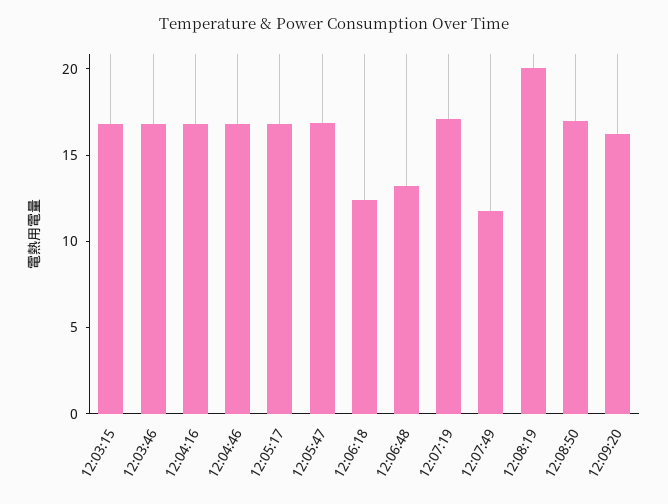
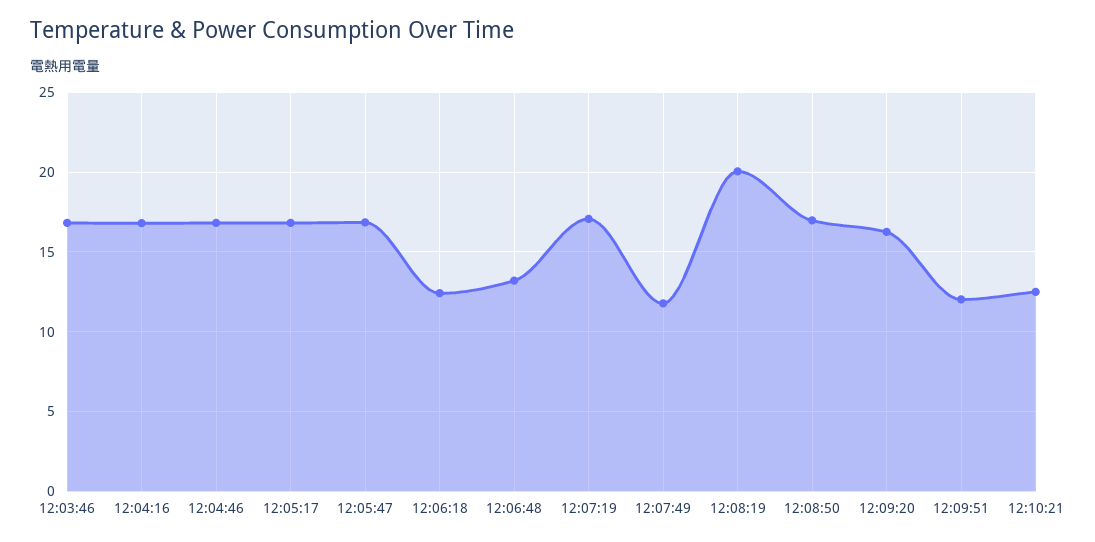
12:03:15: 17 -> none
12:09:51: none -> 12
12:10:21: none -> 12.5

